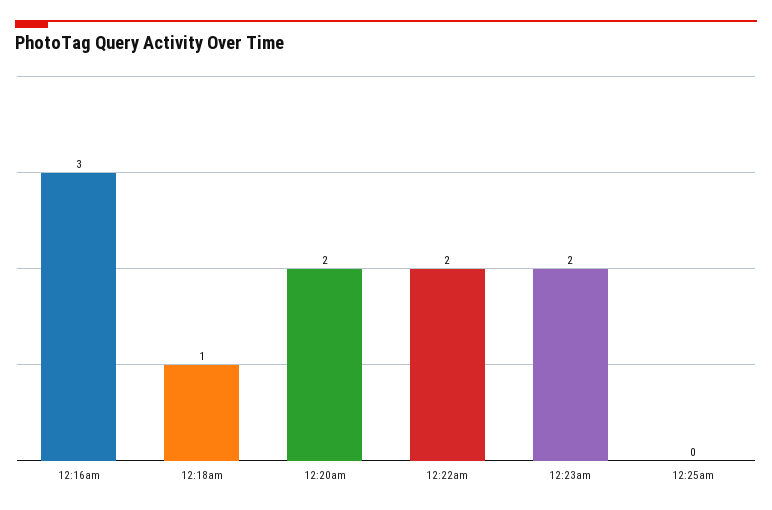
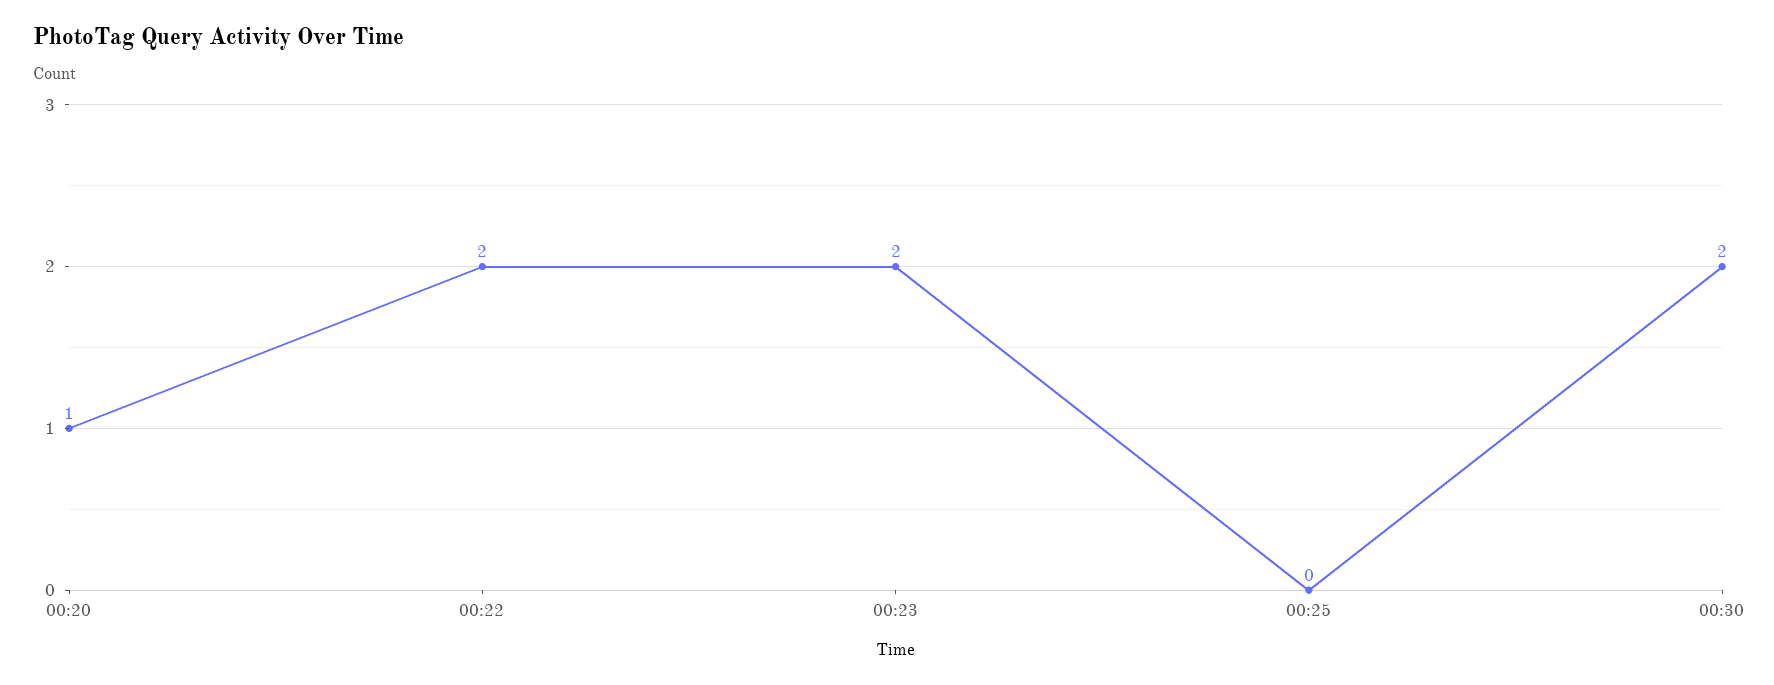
12:16am: 3 -> none
12:18am: 1 -> none
12:20am: 2 -> 1
00:30: none -> 2

